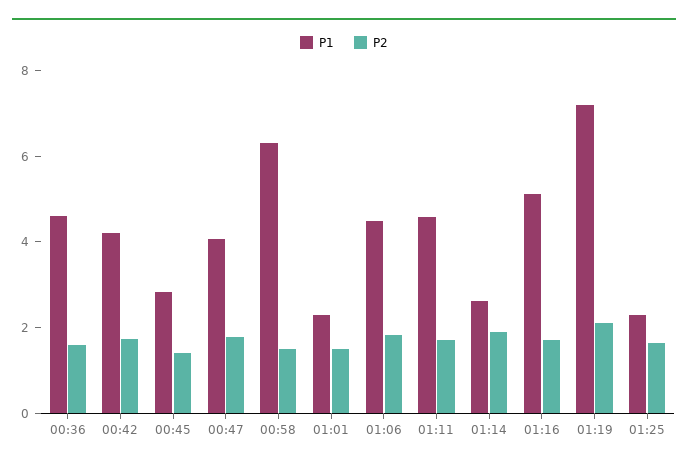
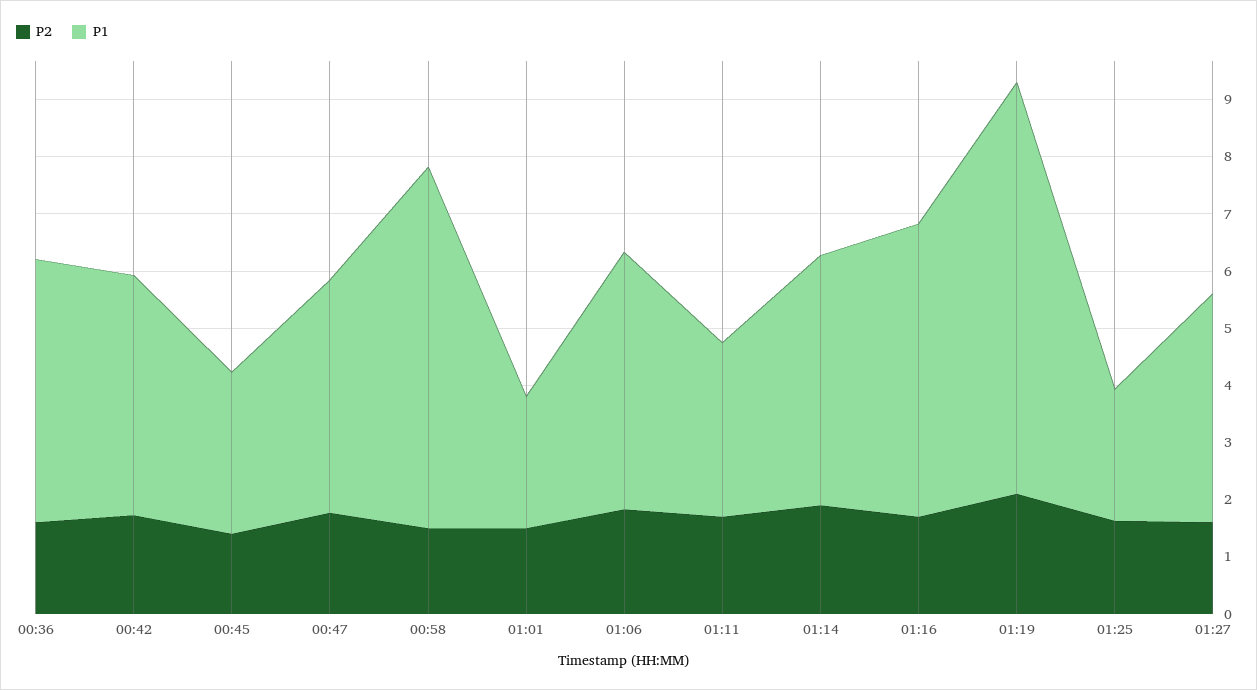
P1, 01:11: 4.5 -> 3
P1, 01:14: 2.5 -> 4.4
P2, 01:27: none -> 1.6
P1, 01:27: none -> 4

